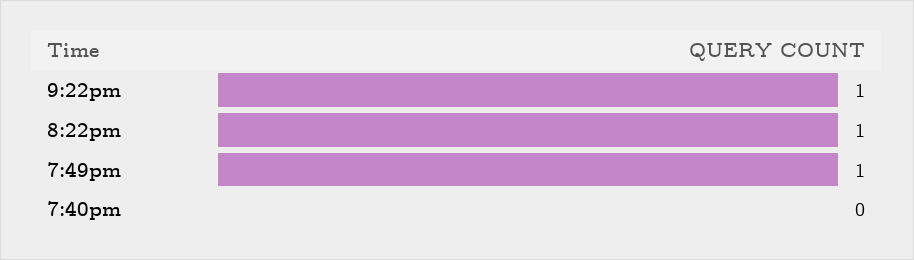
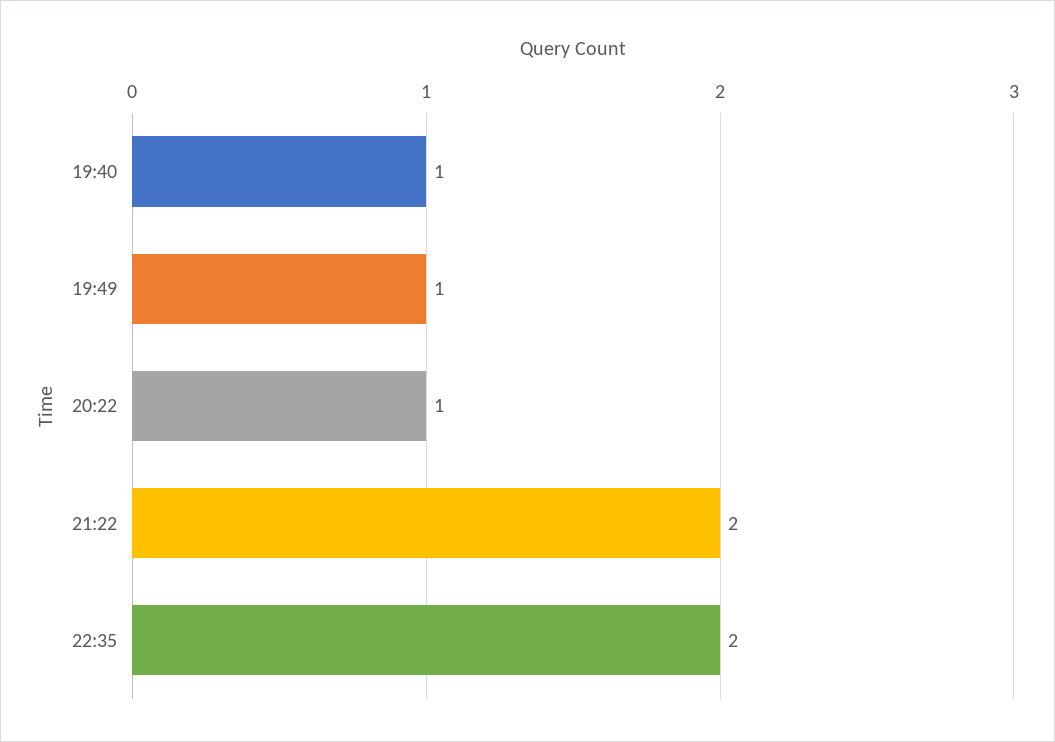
9:22pm: 1 -> 2
7:40pm: 0 -> 1
22:35: none -> 2

